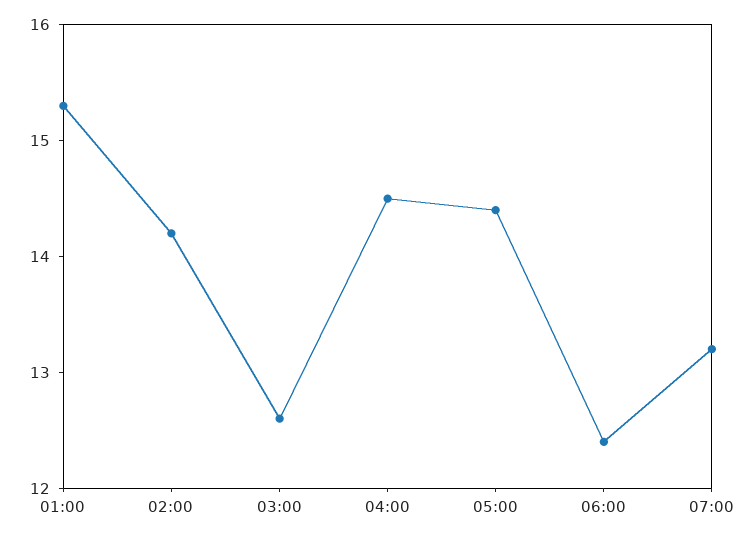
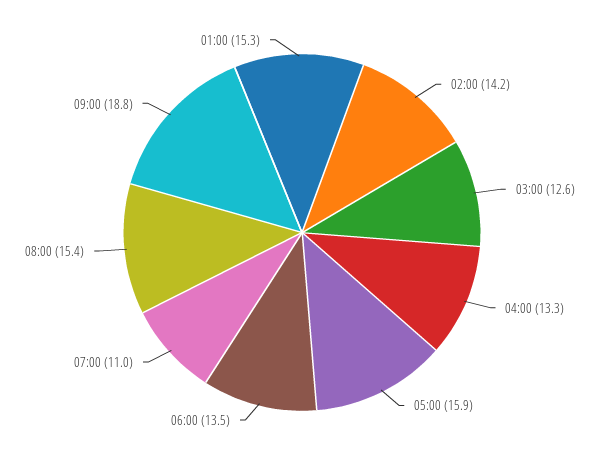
04:00: 14.5 -> 13.3
05:00: 14.4 -> 15.9
06:00: 12.4 -> 13.5
07:00: 13.2 -> 11
08:00: none -> 15.4
09:00: none -> 18.8

